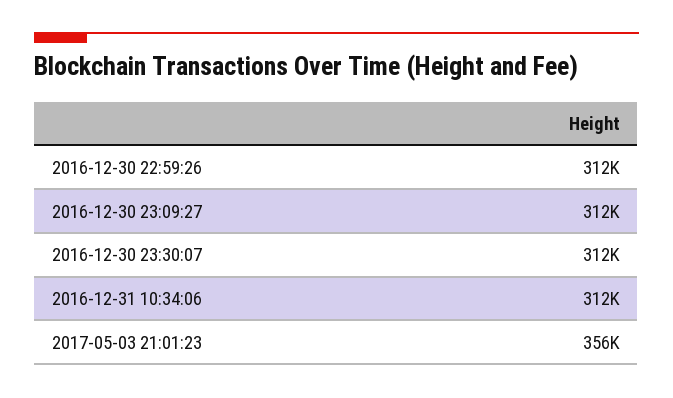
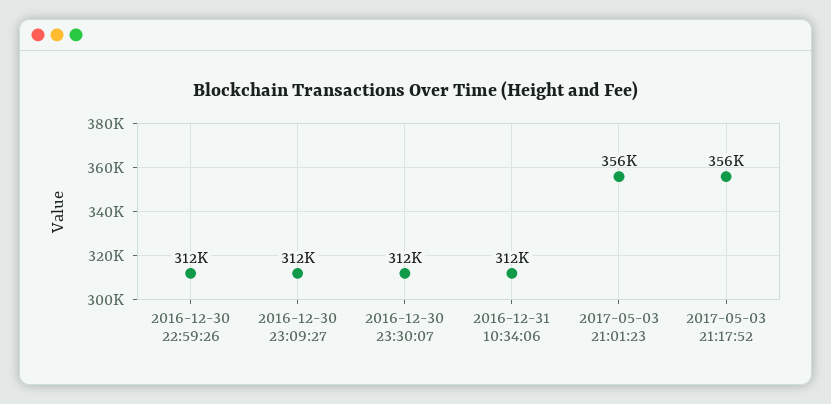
2017-05-03 21:17:52: none -> 356000

